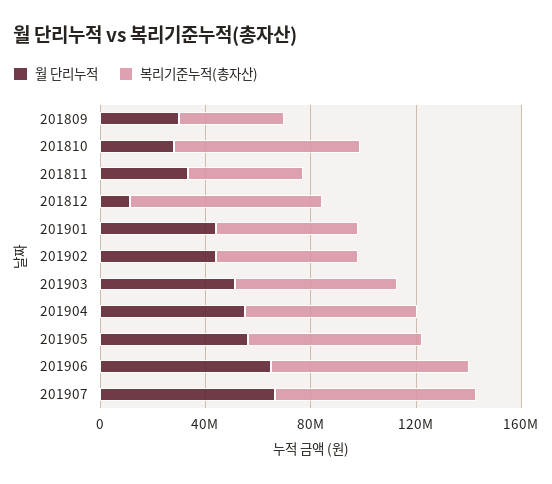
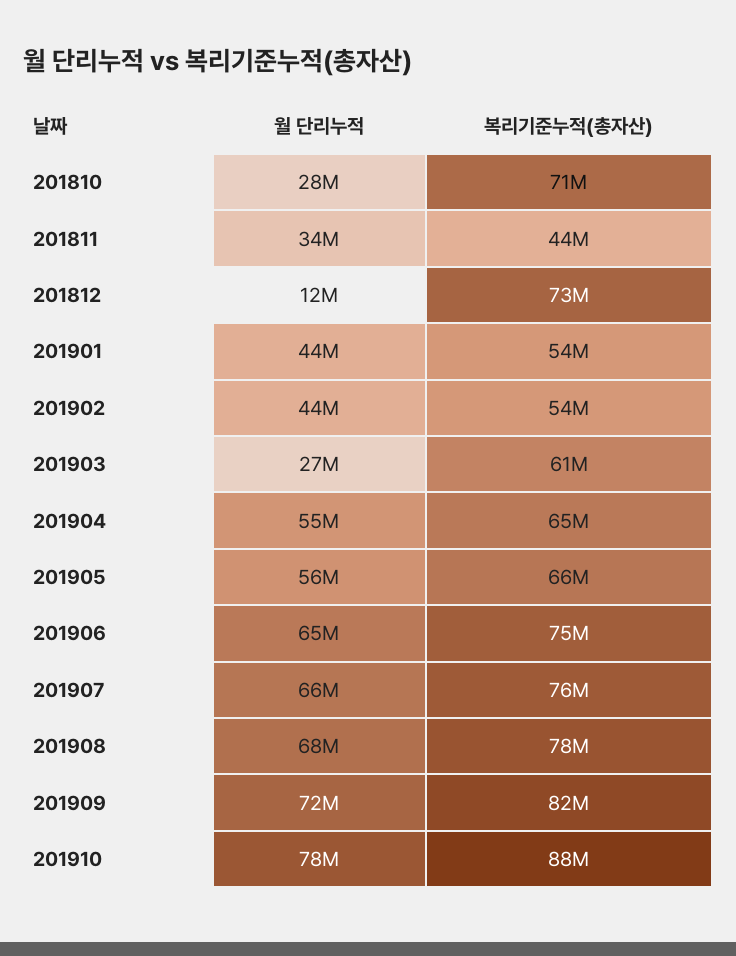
월 단리누적, 201809: 30000000 -> none
복리기준누적(총자산), 201809: 40000000 -> none
월 단리누적, 201903: 50000000 -> 27000000
월 단리누적, 201908: none -> 68000000
복리기준누적(총자산), 201908: none -> 78000000
월 단리누적, 201909: none -> 72000000
복리기준누적(총자산), 201909: none -> 82000000
월 단리누적, 201910: none -> 78000000
복리기준누적(총자산), 201910: none -> 88000000

